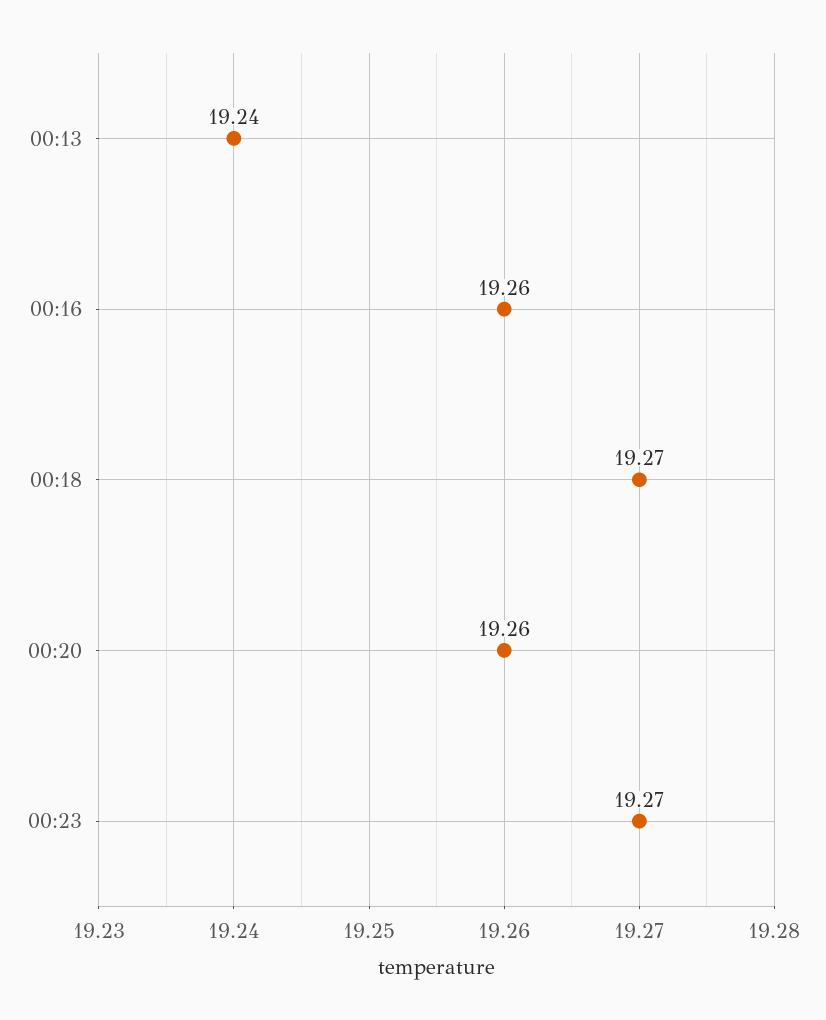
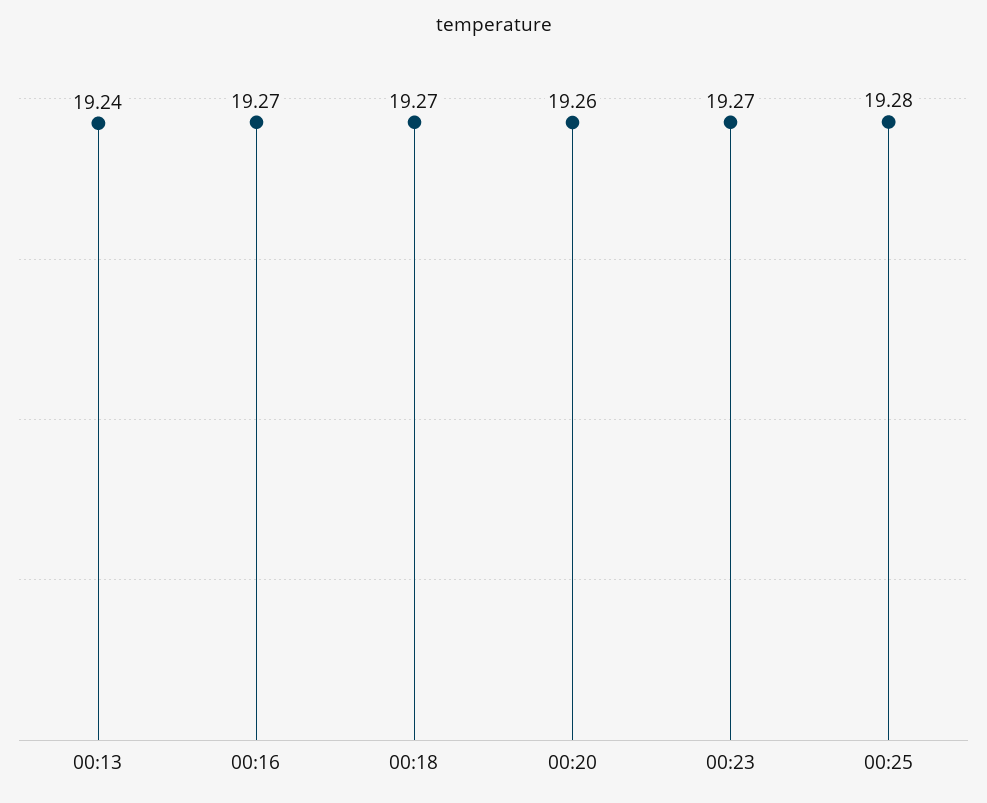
00:16: 19.26 -> 19.27
00:25: none -> 19.28

